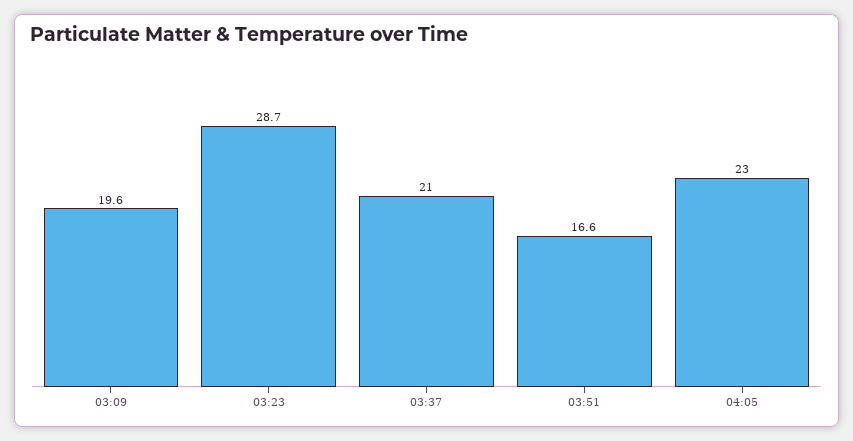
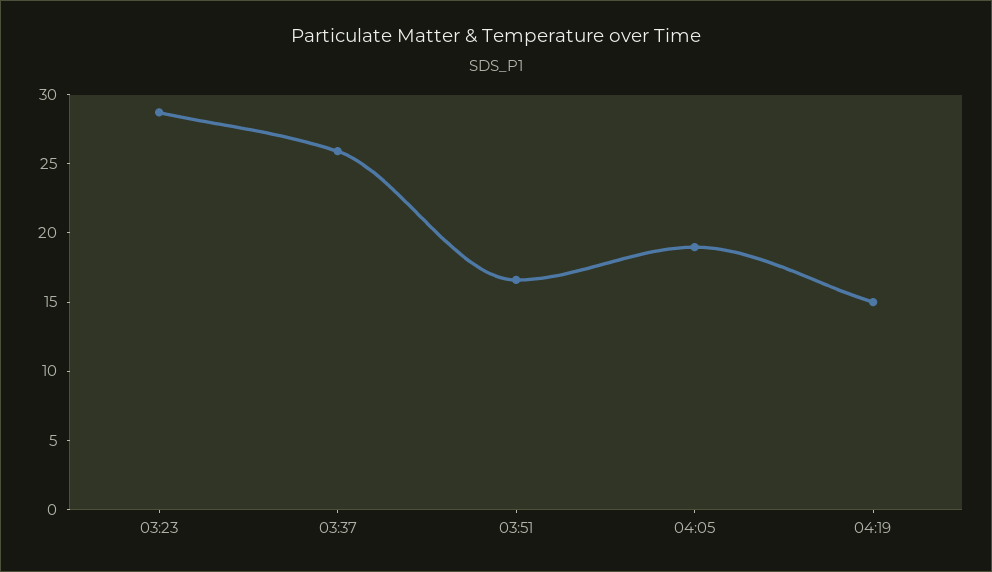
03:09: 19.6 -> none
03:37: 21 -> 26
04:05: 23 -> 19
04:19: none -> 15

